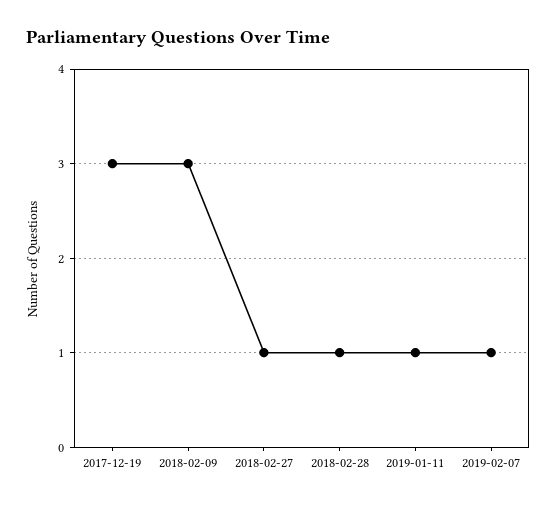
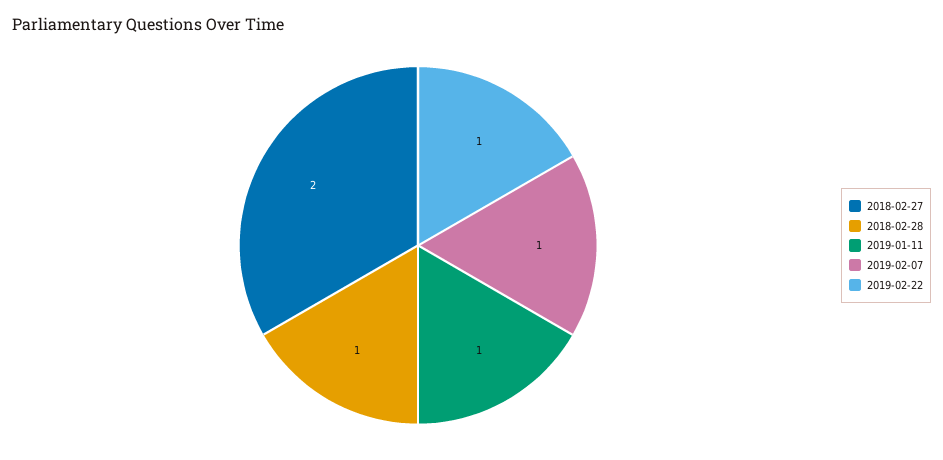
2017-12-19: 3 -> none
2018-02-09: 3 -> none
2018-02-27: 1 -> 2
2019-02-22: none -> 1

